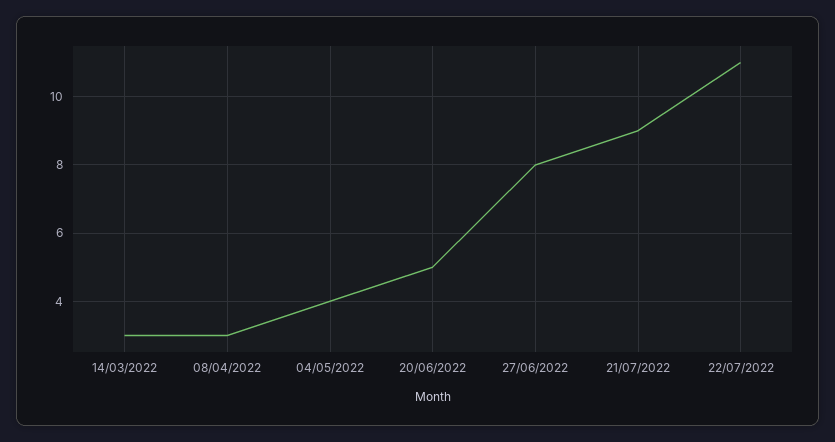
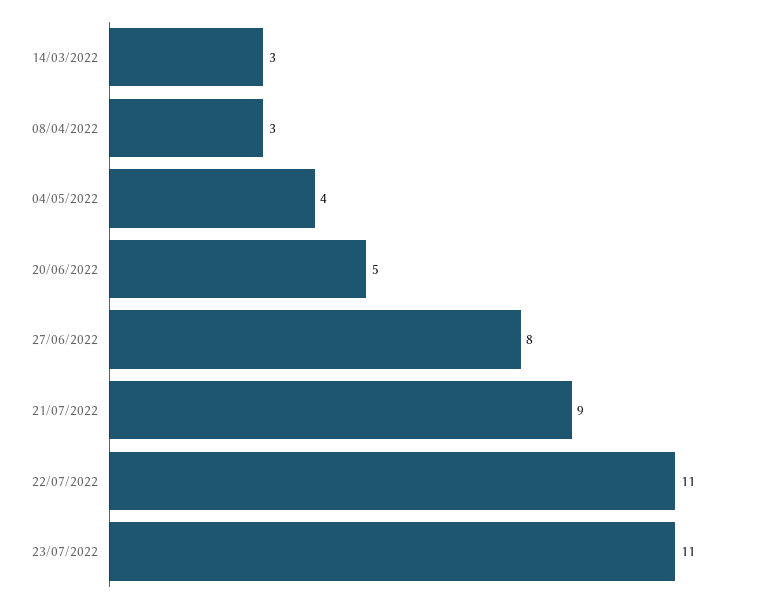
23/07/2022: none -> 11

